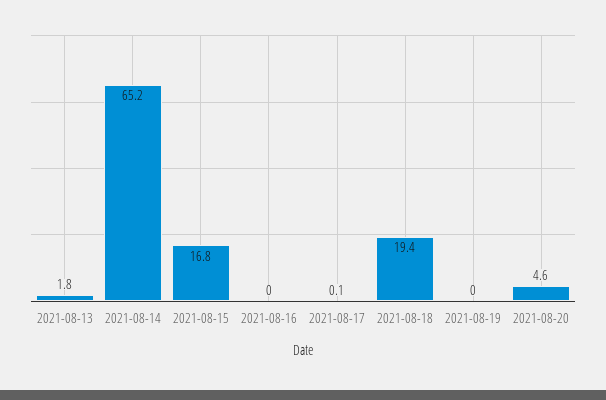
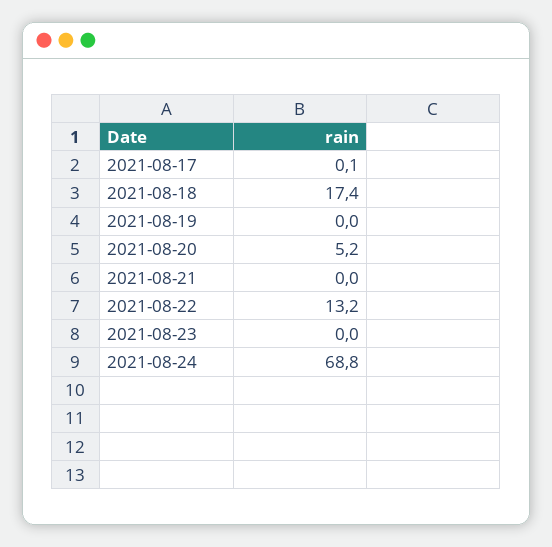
2021-08-13: 1.8 -> none
2021-08-14: 65.2 -> none
2021-08-15: 16.8 -> none
2021-08-16: 0 -> none
2021-08-18: 19.4 -> 17.4
2021-08-20: 4.6 -> 5.2
2021-08-21: none -> 0
2021-08-22: none -> 13.2
2021-08-23: none -> 0
2021-08-24: none -> 68.8

